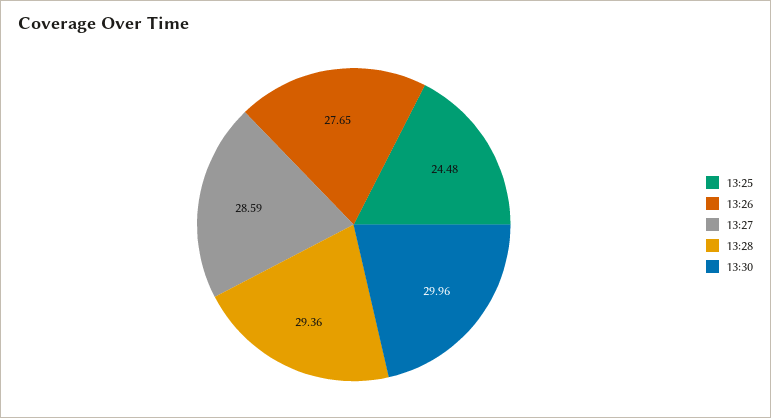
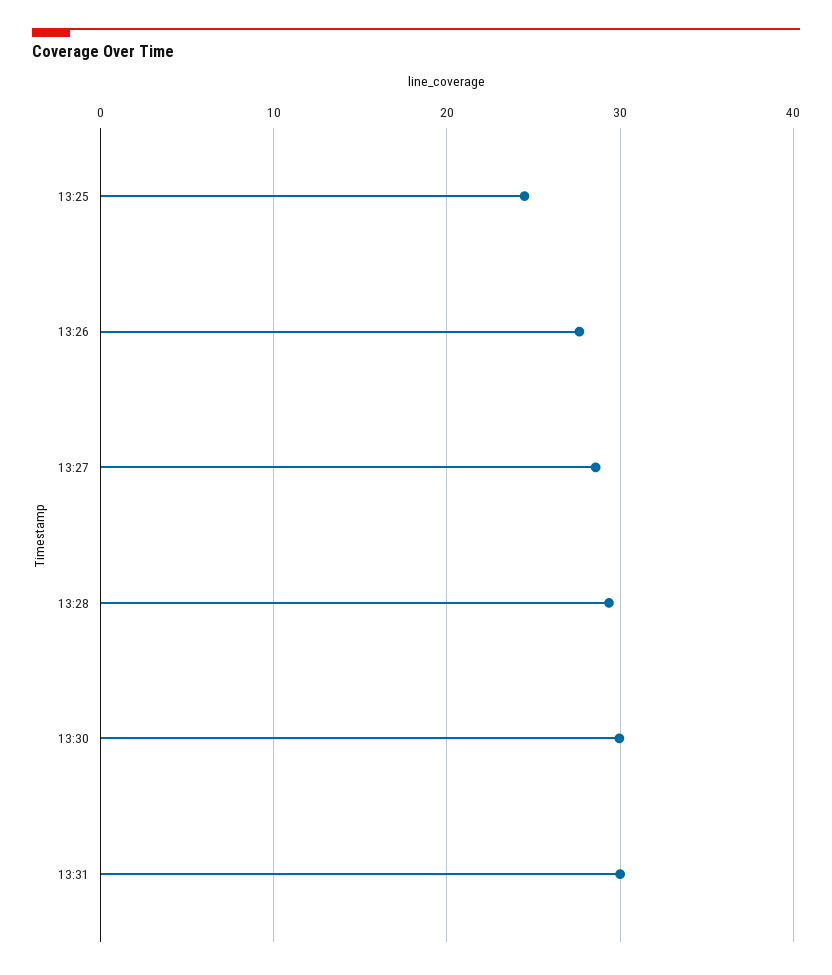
13:31: none -> 30

